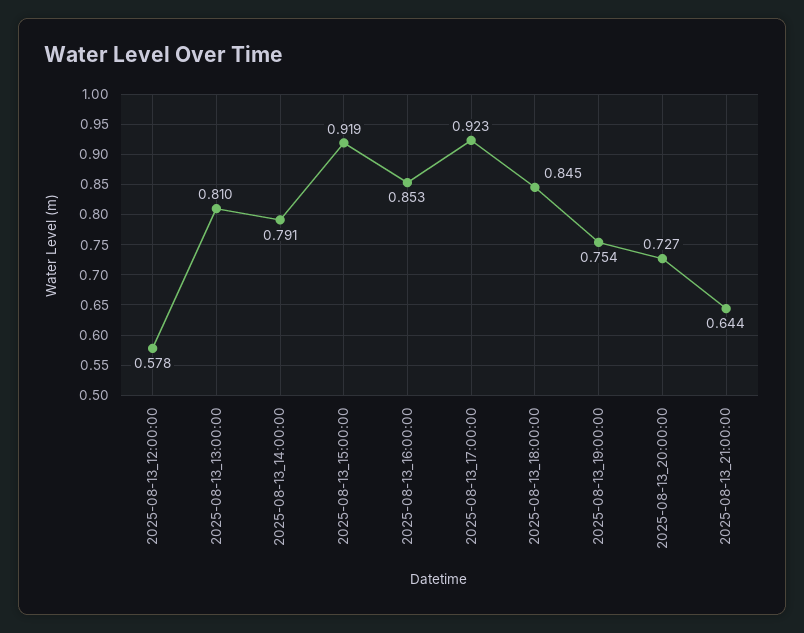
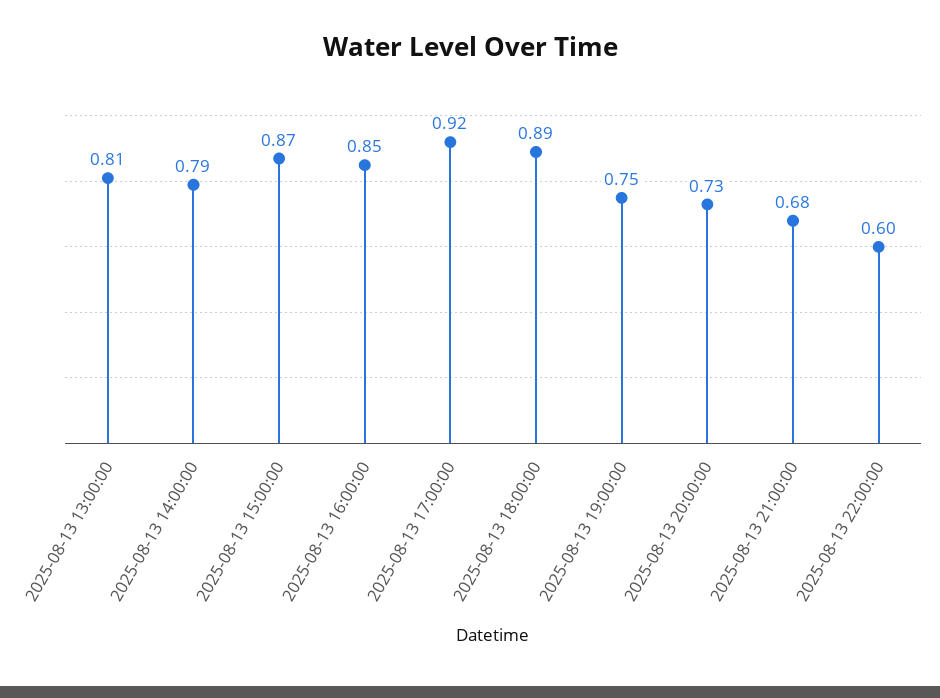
2025-08-13_12:00:00: 0.578 -> none
2025-08-13_15:00:00: 0.919 -> 0.87
2025-08-13_18:00:00: 0.845 -> 0.89
2025-08-13_21:00:00: 0.644 -> 0.68
2025-08-13 22:00:00: none -> 0.6

